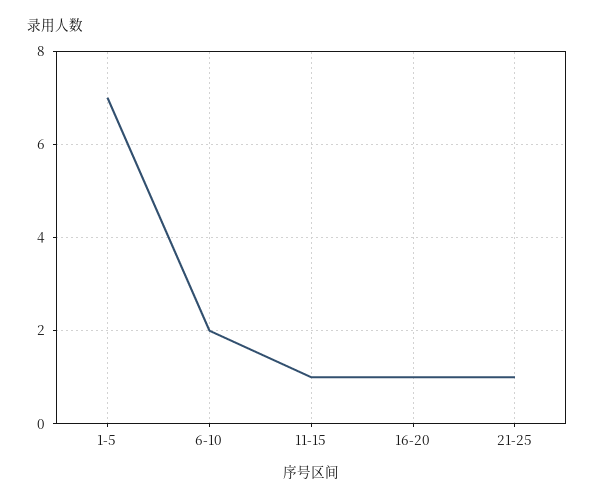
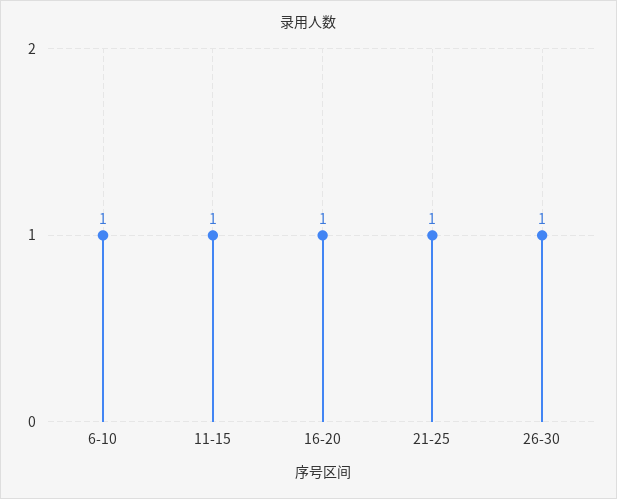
1-5: 7 -> none
6-10: 2 -> 1
26-30: none -> 1

